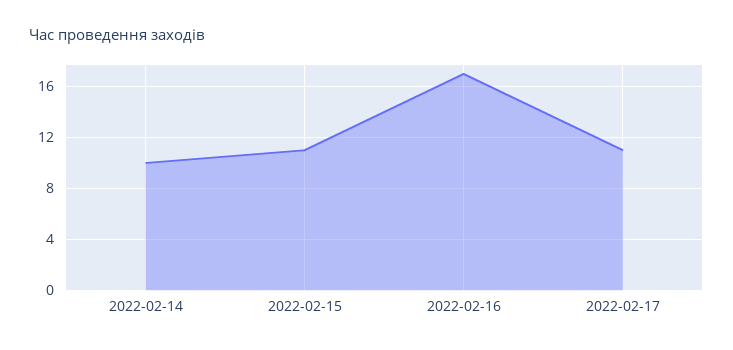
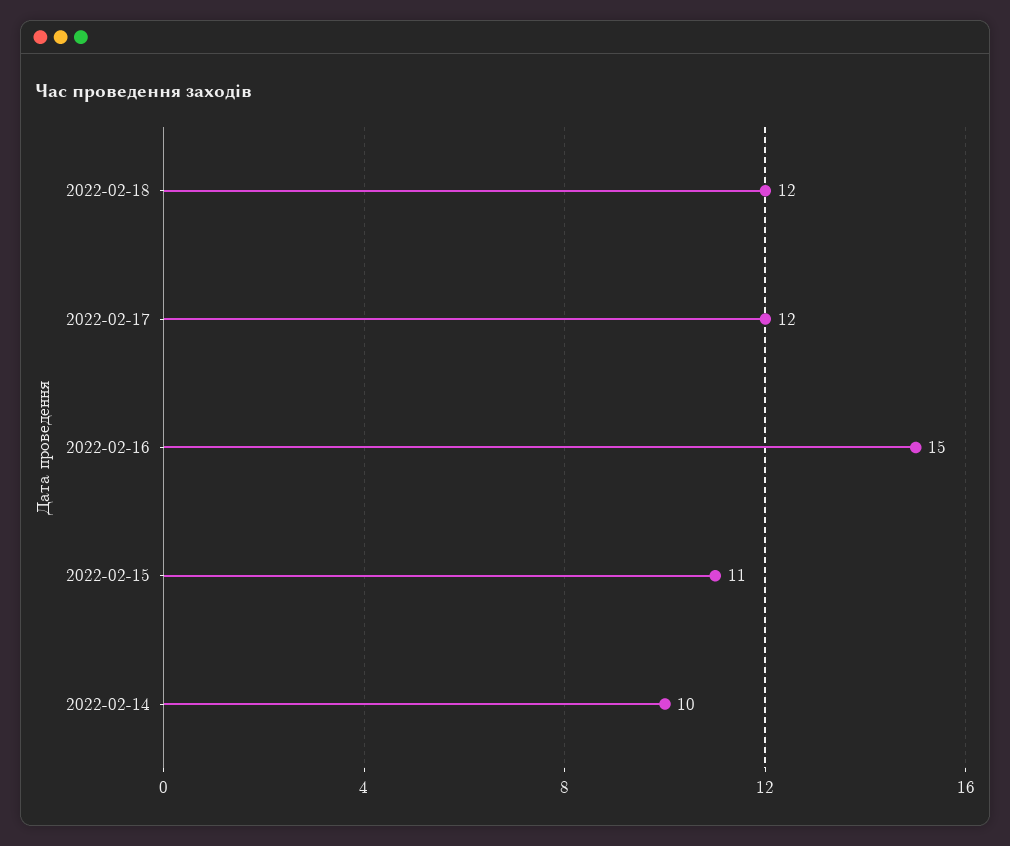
2022-02-16: 17 -> 15
2022-02-17: 11 -> 12
2022-02-18: none -> 12

